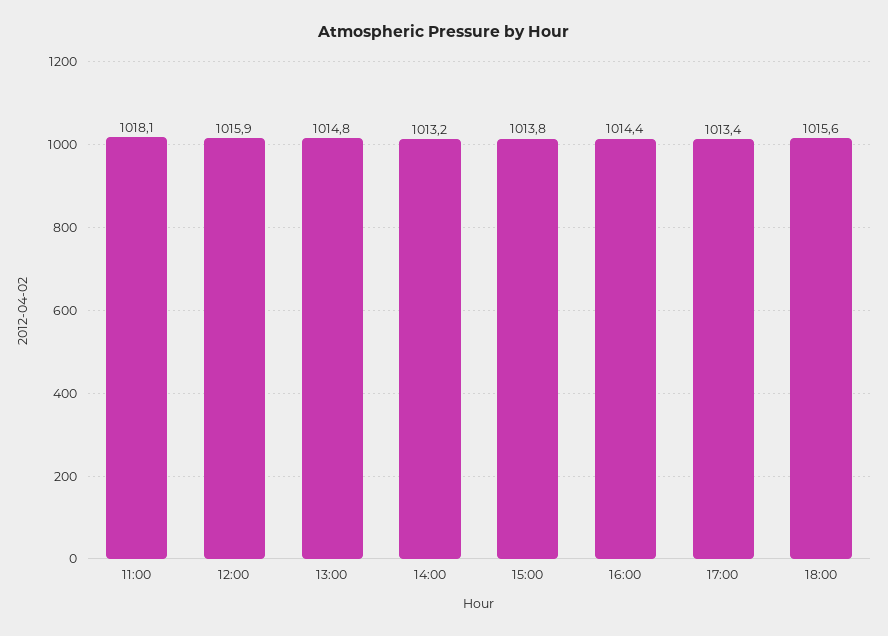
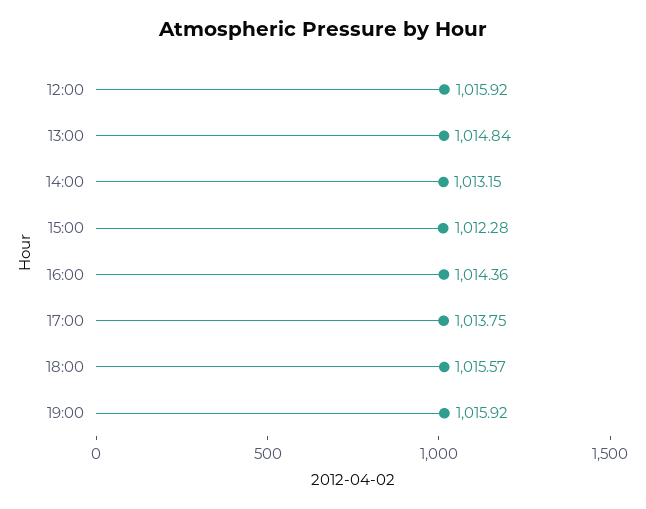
11:00: 1018.1 -> none
15:00: 1013.8 -> 1012.28
17:00: 1013.4 -> 1013.75
19:00: none -> 1015.92

